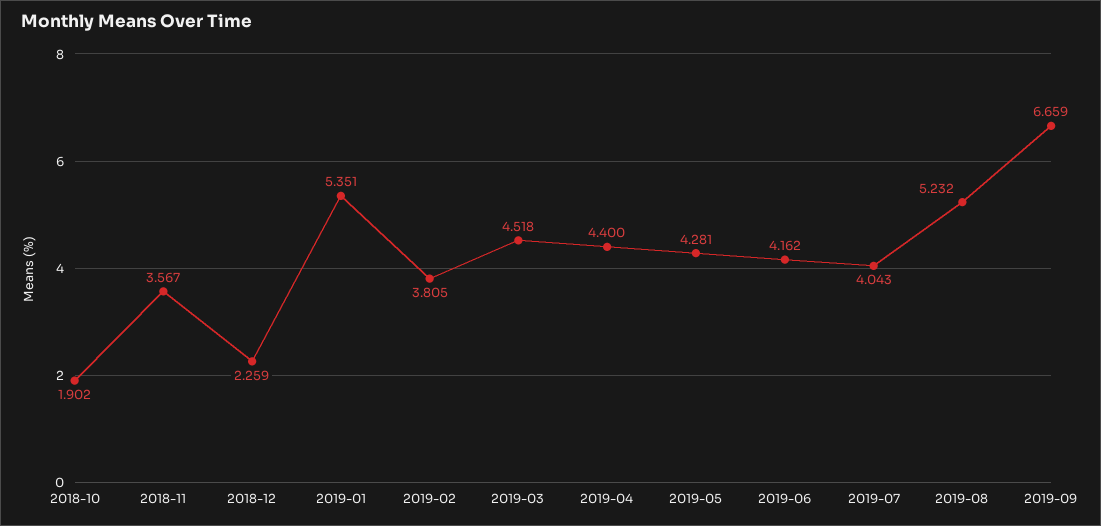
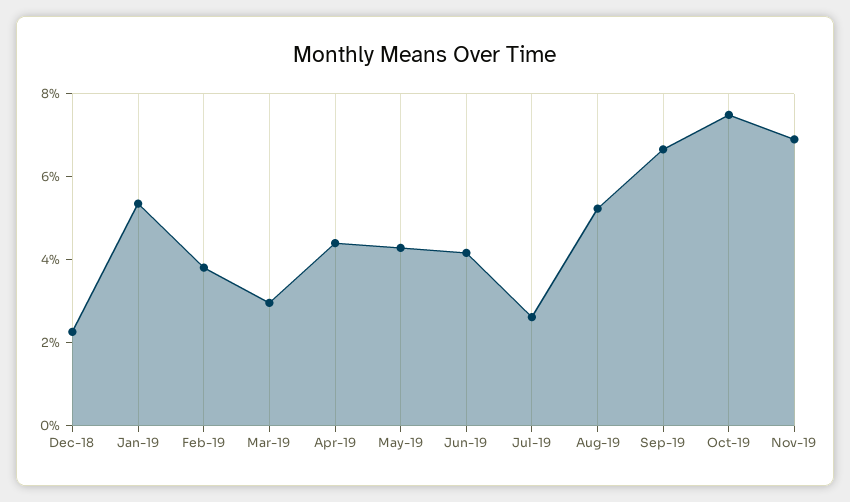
2018-10: 1.902 -> none
2018-11: 3.567 -> none
2019-03: 4.518 -> 3
2019-07: 4.043 -> 2.5
Oct-19: none -> 7.5
Nov-19: none -> 7

